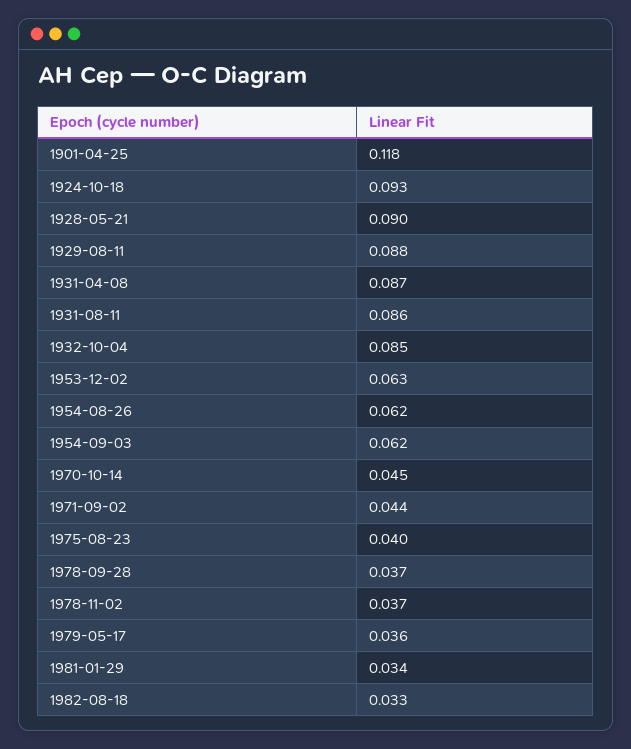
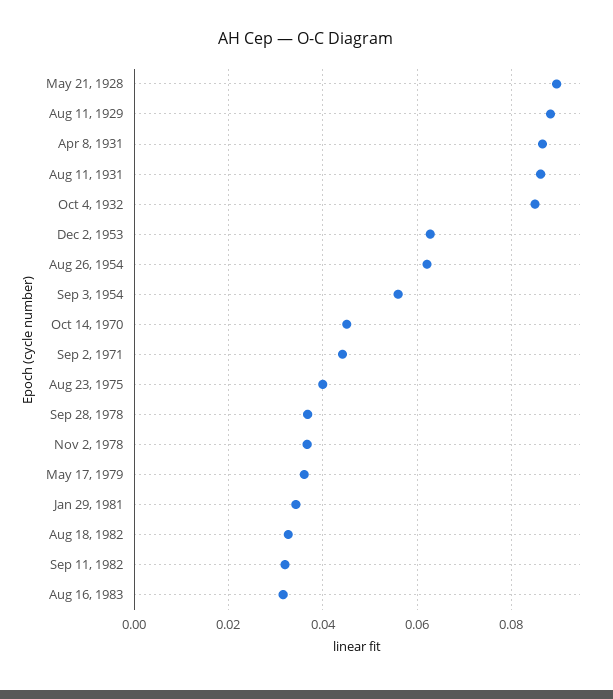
1901-04-25: 0.118 -> none
1924-10-18: 0.093 -> none
1954-09-03: 0.062 -> 0.056
Sep 11, 1982: none -> 0.032
Aug 16, 1983: none -> 0.032

